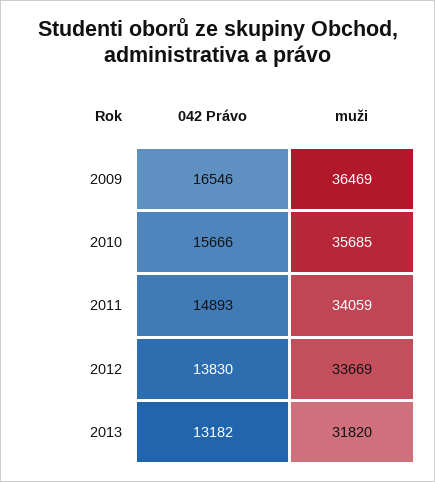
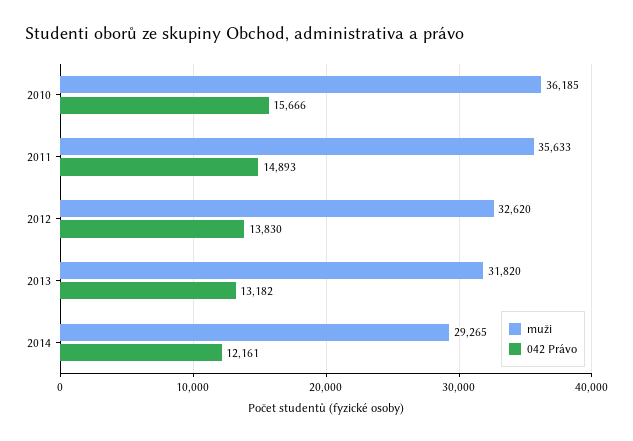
042 Právo, 2009: 16546 -> none
muži, 2009: 36469 -> none
muži, 2010: 35685 -> 36185
muži, 2011: 34059 -> 35633
muži, 2012: 33669 -> 32620
muži, 2014: none -> 29265
042 Právo, 2014: none -> 12161

